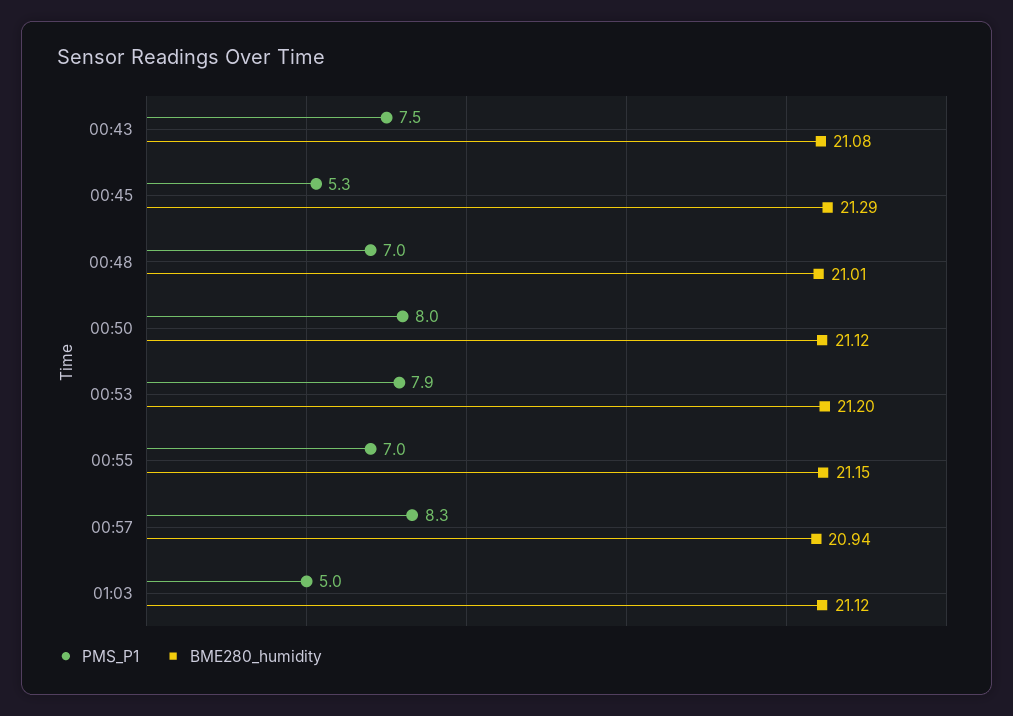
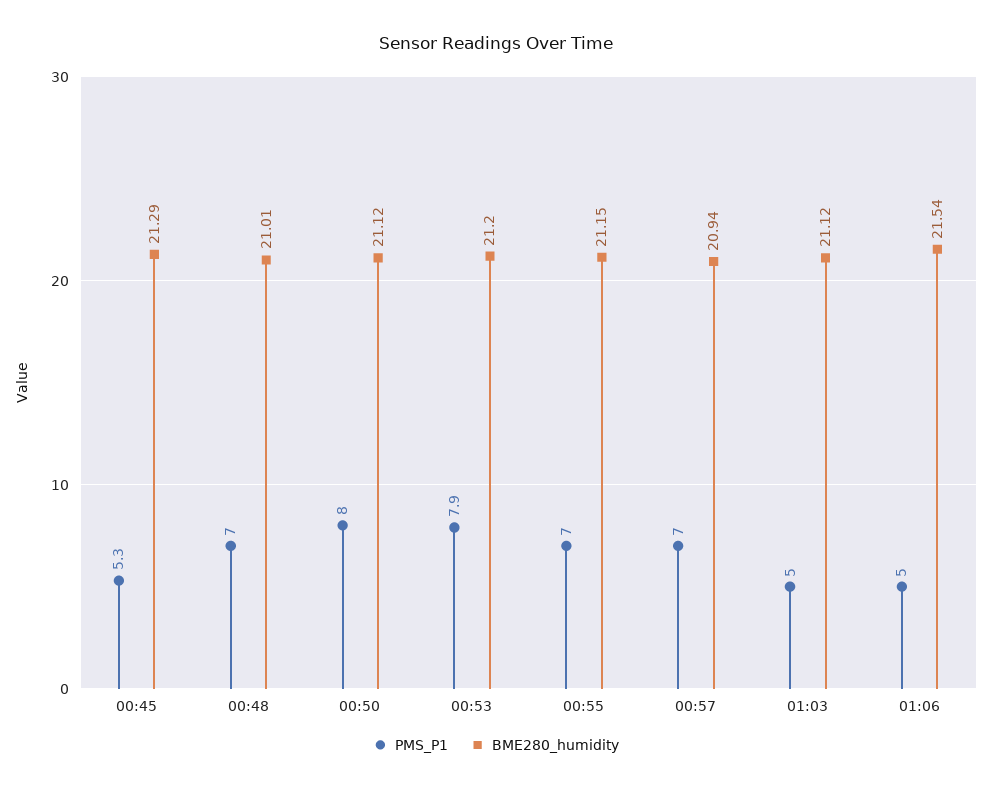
PMS_P1, 00:43: 7.5 -> none
BME280_humidity, 00:43: 21.08 -> none
PMS_P1, 00:57: 8.3 -> 7
PMS_P1, 01:06: none -> 5
BME280_humidity, 01:06: none -> 21.54

